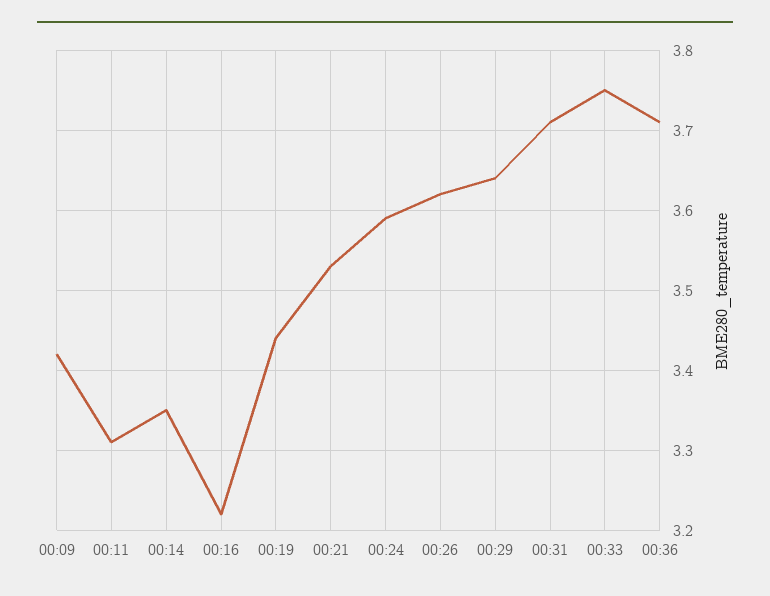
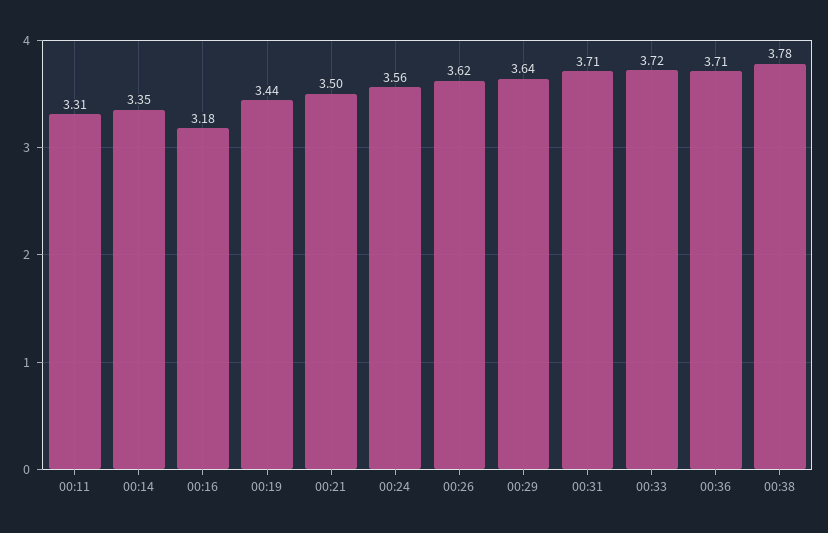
00:09: 3.42 -> none
00:16: 3.22 -> 3.18
00:21: 3.53 -> 3.5
00:24: 3.59 -> 3.56
00:33: 3.75 -> 3.72
00:38: none -> 3.78

